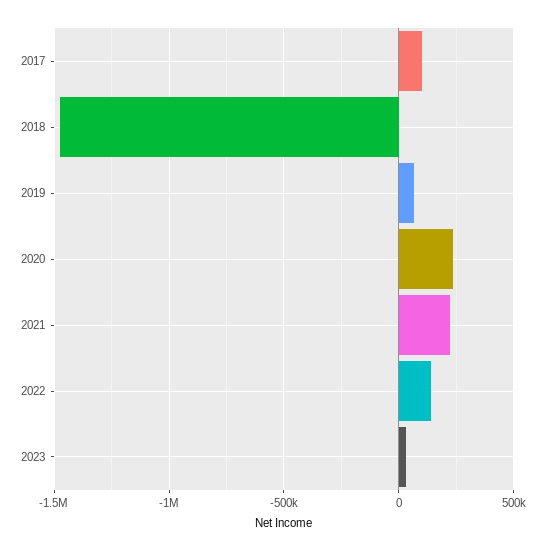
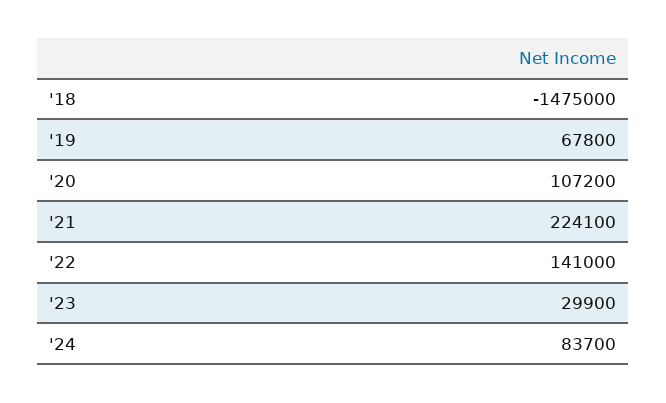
2017: 100000 -> none
2020: 250000 -> 107200
'24: none -> 83700

